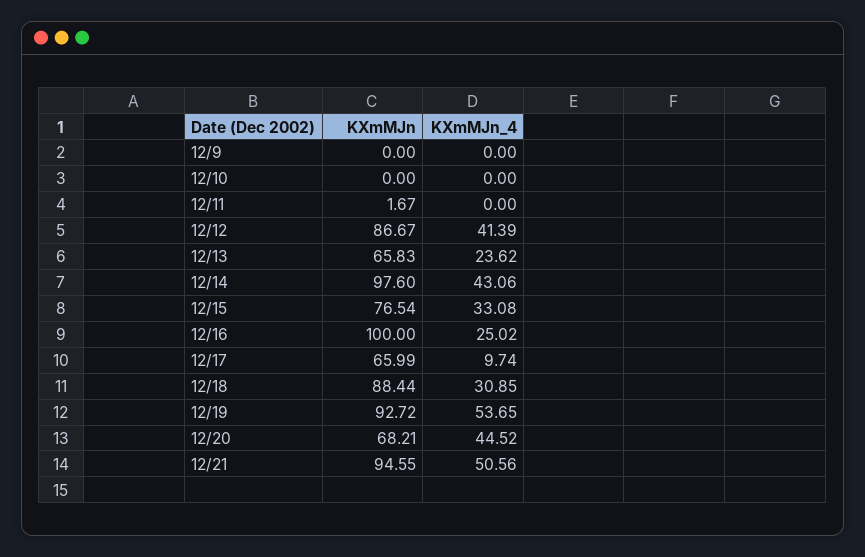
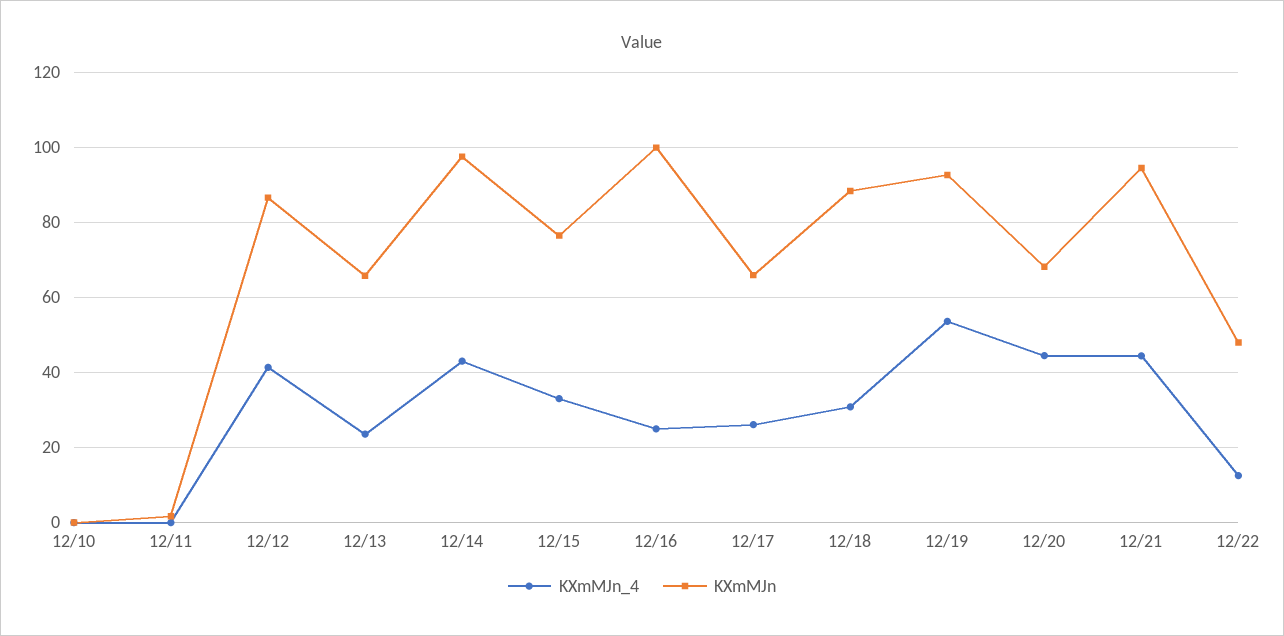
KXmMJn, 12/9: 0 -> none
KXmMJn_4, 12/9: 0 -> none
KXmMJn_4, 12/17: 9.74 -> 26
KXmMJn_4, 12/21: 50.56 -> 44
KXmMJn_4, 12/22: none -> 12
KXmMJn, 12/22: none -> 48

